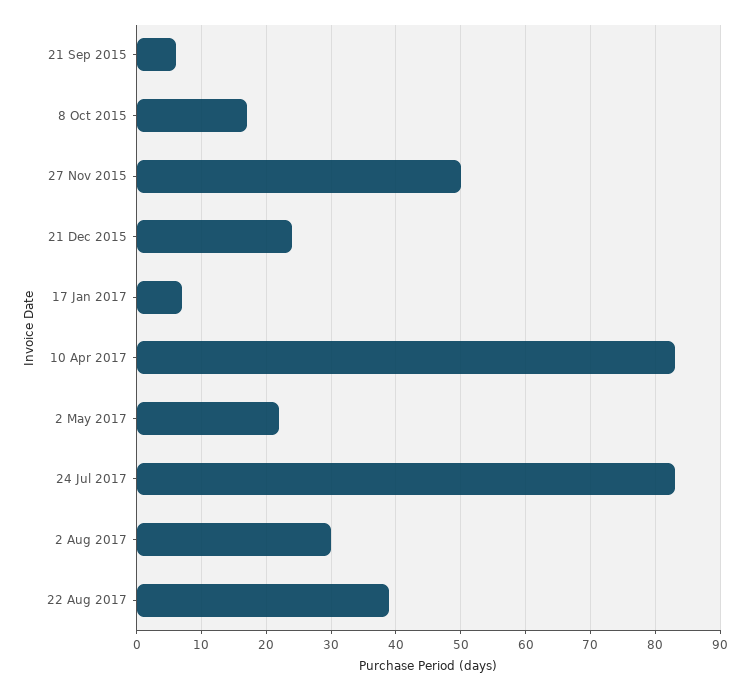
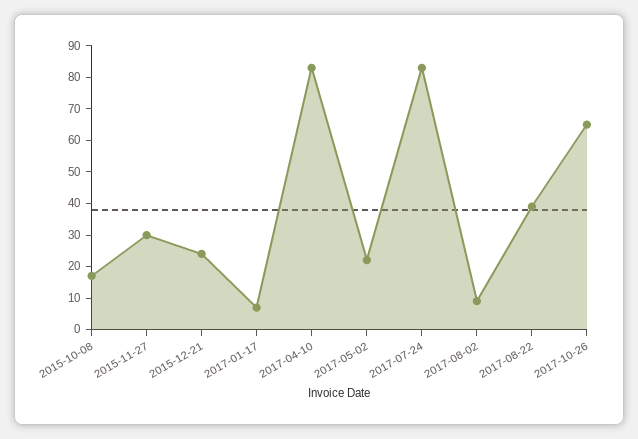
21 Sep 2015: 6 -> none
27 Nov 2015: 50 -> 30
2 Aug 2017: 30 -> 10
2017-10-26: none -> 65

